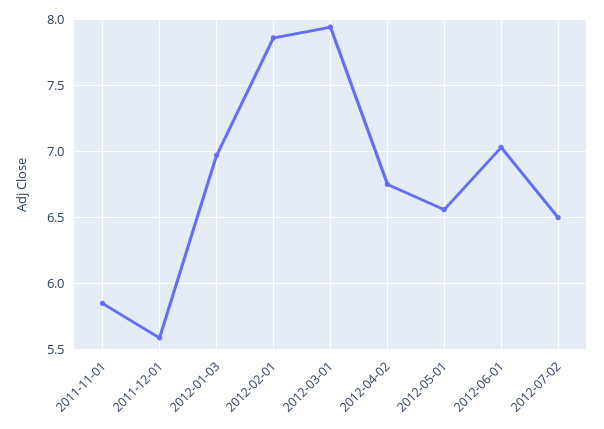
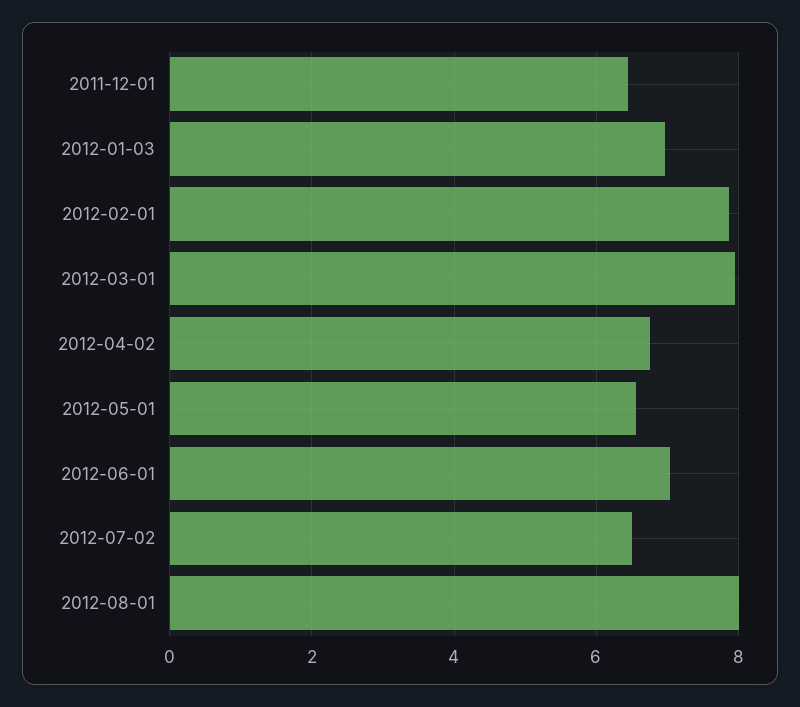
2011-11-01: 5.85 -> none
2011-12-01: 5.6 -> 6.4
2012-08-01: none -> 8

